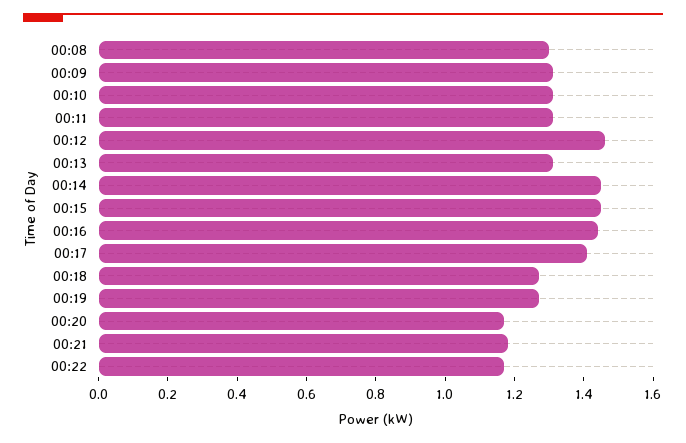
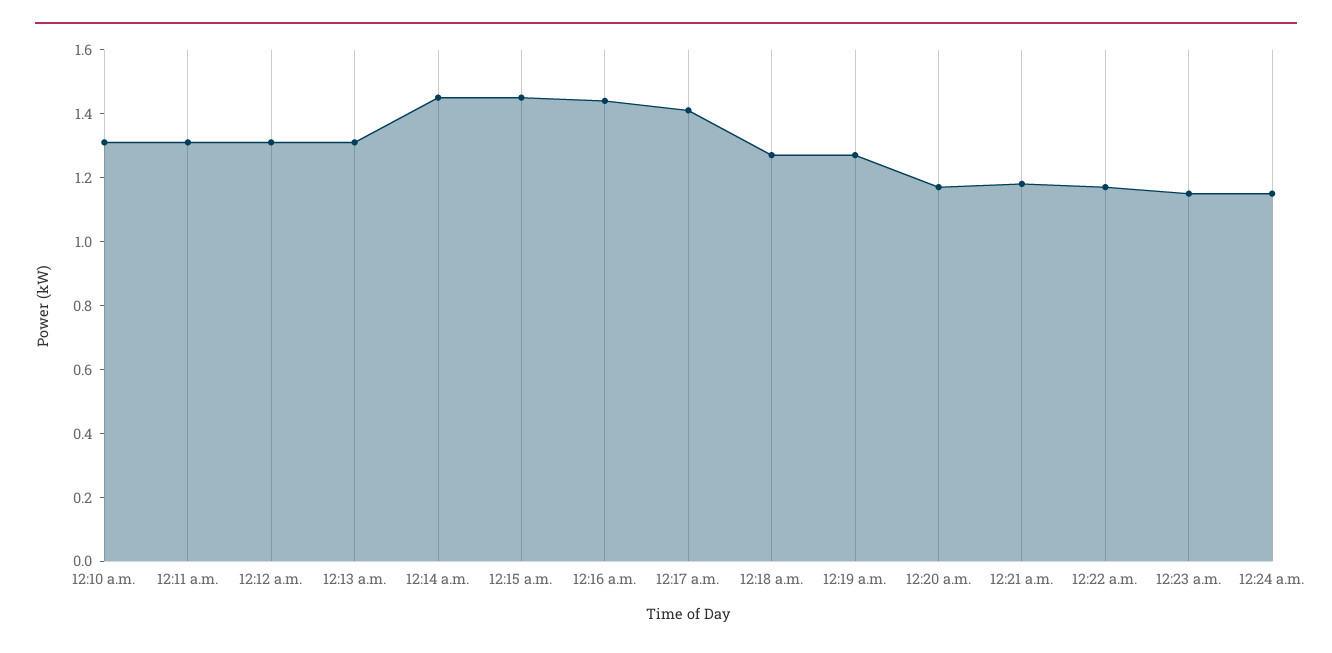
00:08: 1.3 -> none
00:09: 1.3 -> none
00:12: 1.45 -> 1.3
12:23 a.m.: none -> 1.15
12:24 a.m.: none -> 1.15

